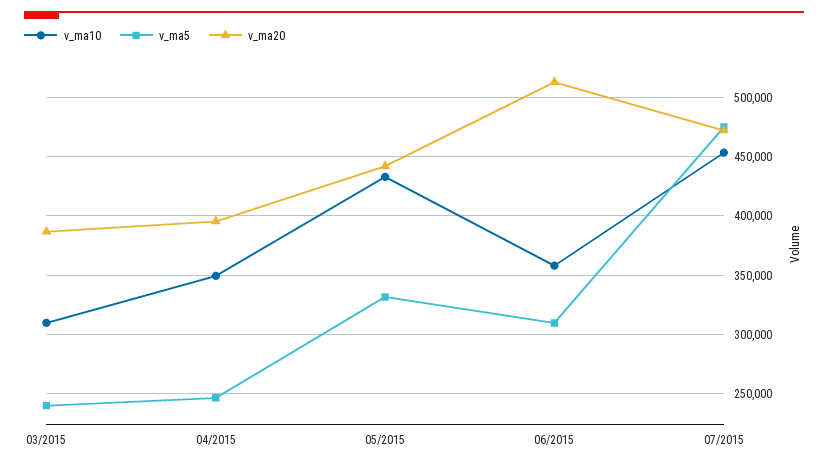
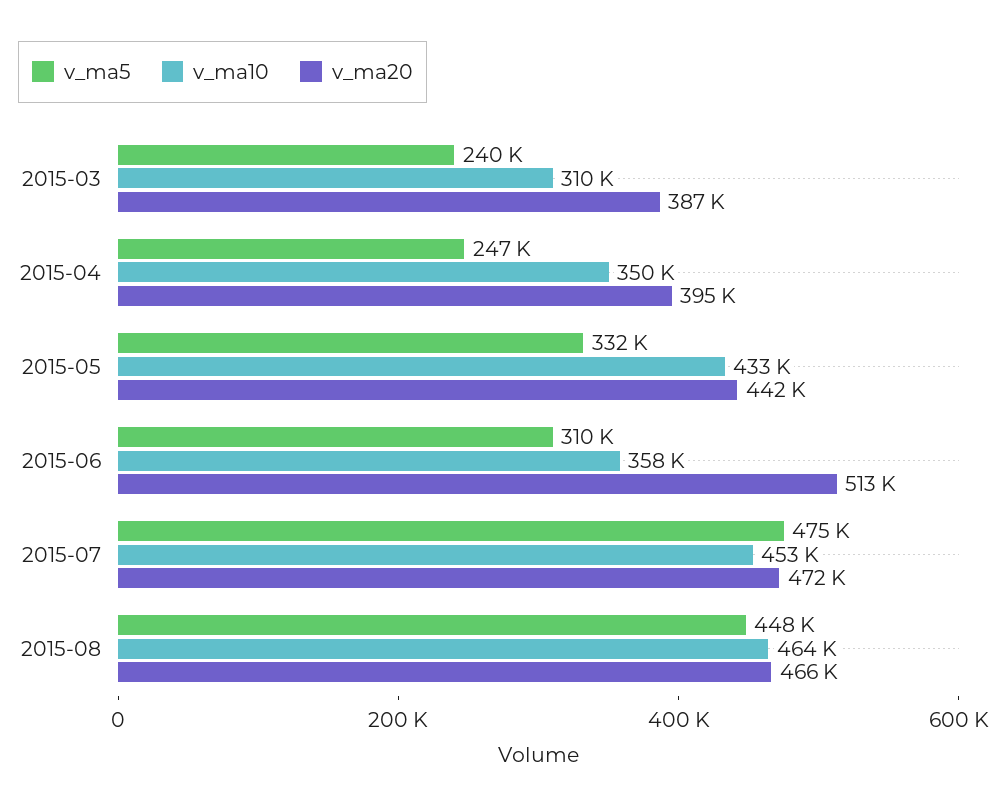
v_ma5, 2015-08: none -> 448000
v_ma10, 2015-08: none -> 464000
v_ma20, 2015-08: none -> 466000

